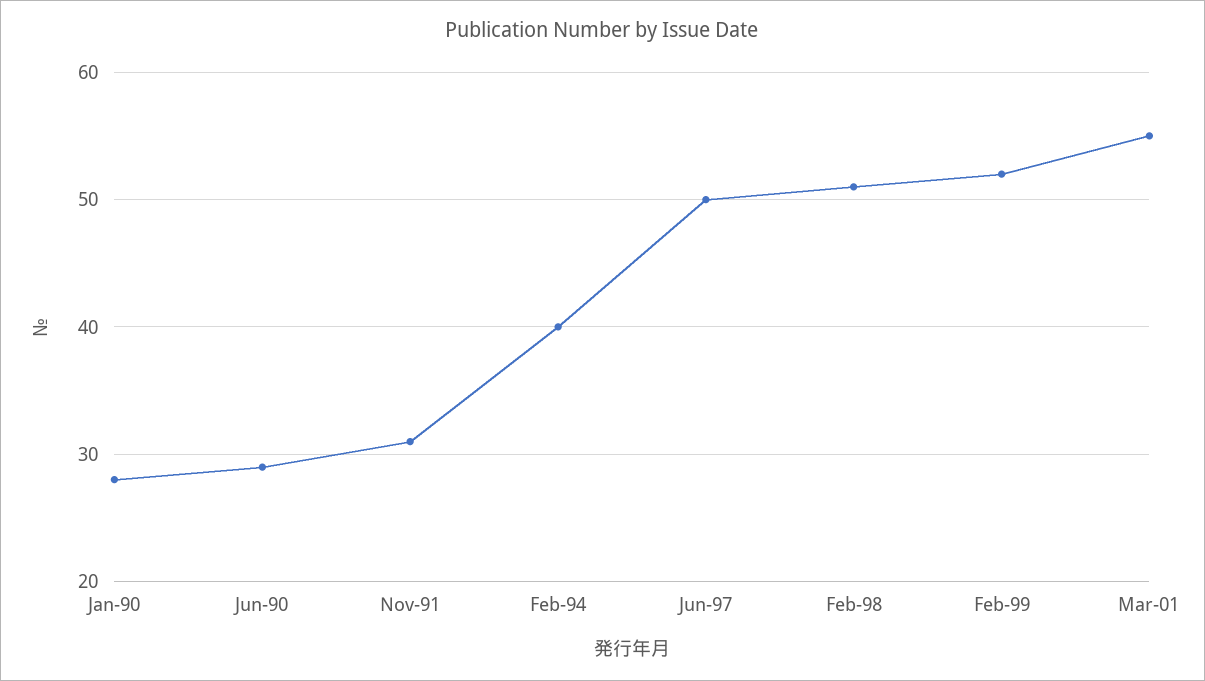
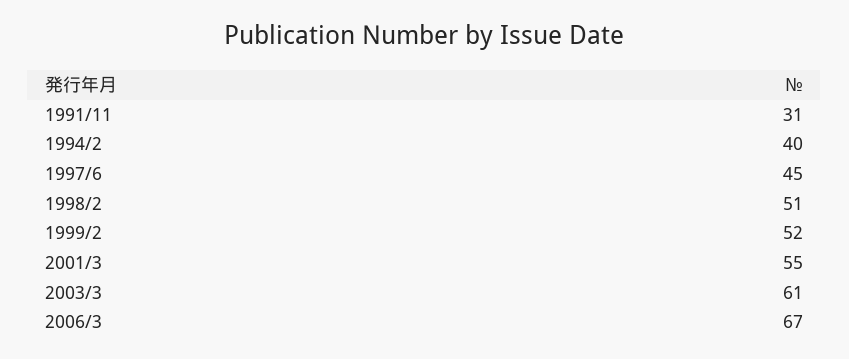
Jan-90: 28 -> none
Jun-90: 29 -> none
Jun-97: 50 -> 45
2003/3: none -> 61
2006/3: none -> 67

